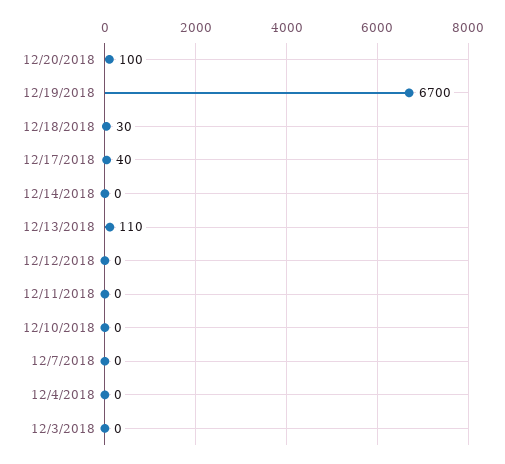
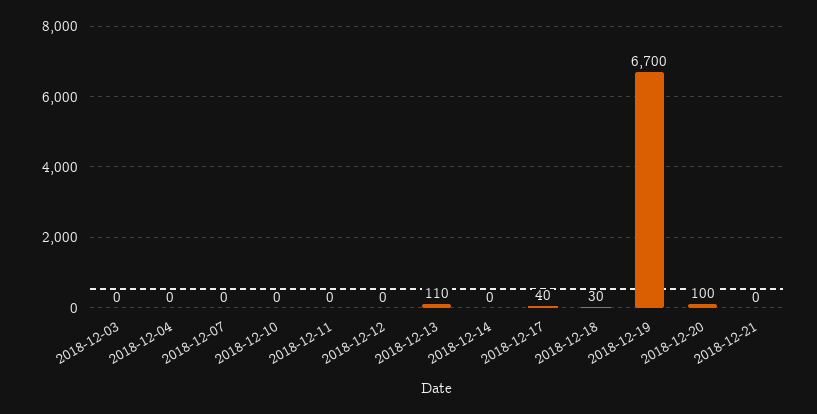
2018-12-21: none -> 0

